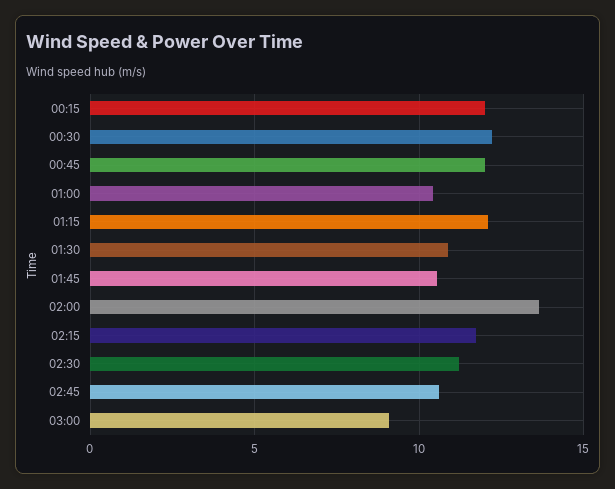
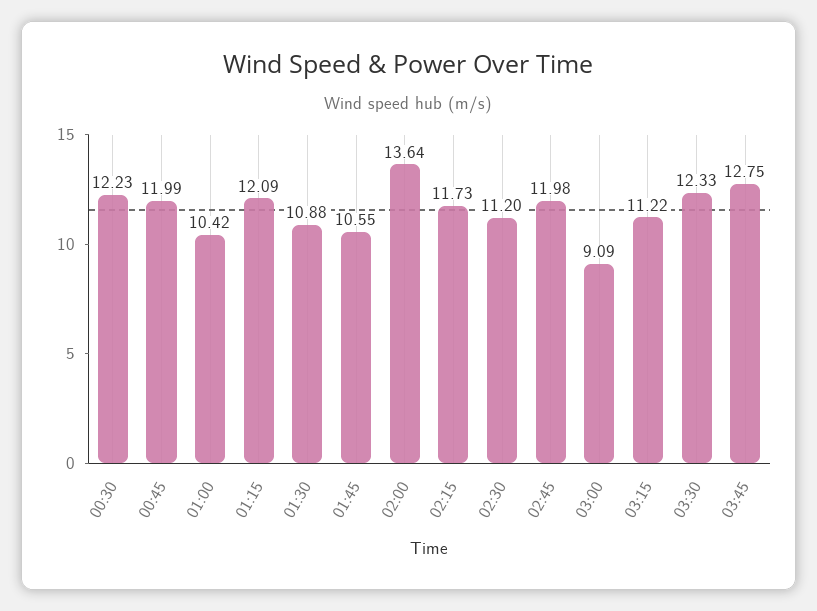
00:15: 12 -> none
02:45: 10.5 -> 11.98
03:15: none -> 11.22
03:30: none -> 12.33
03:45: none -> 12.75

